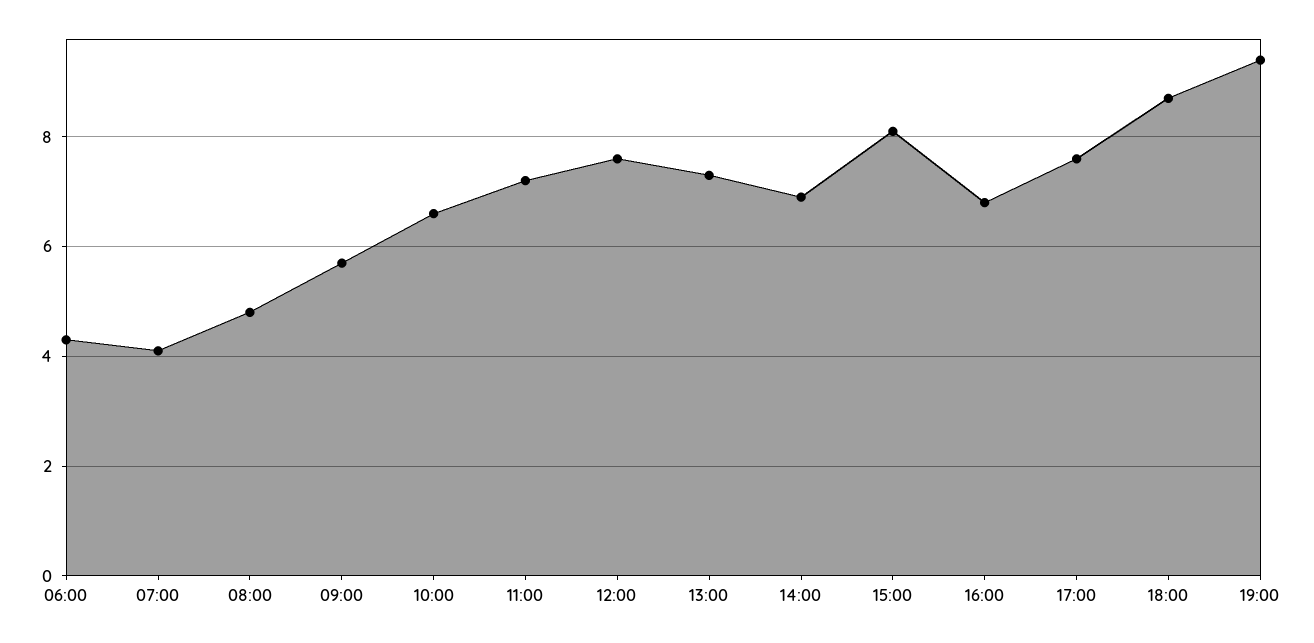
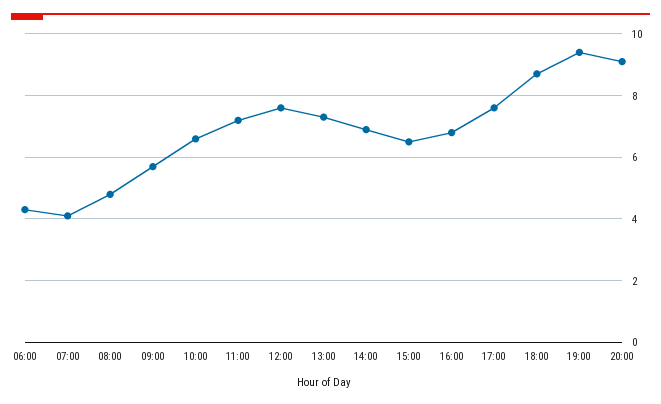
15:00: 8 -> 6.5
20:00: none -> 9

